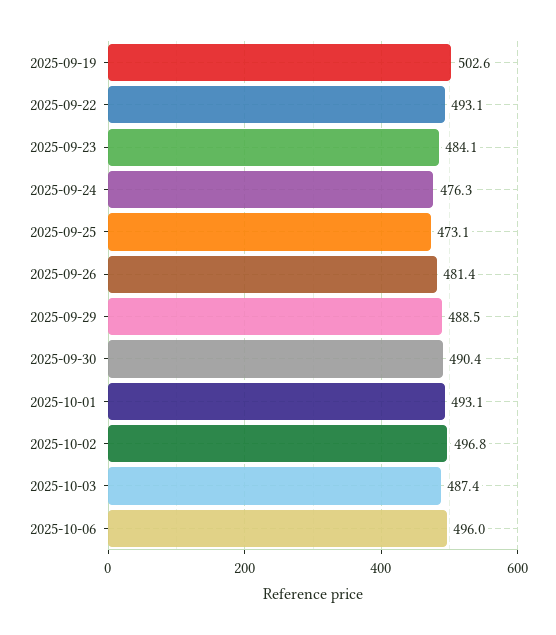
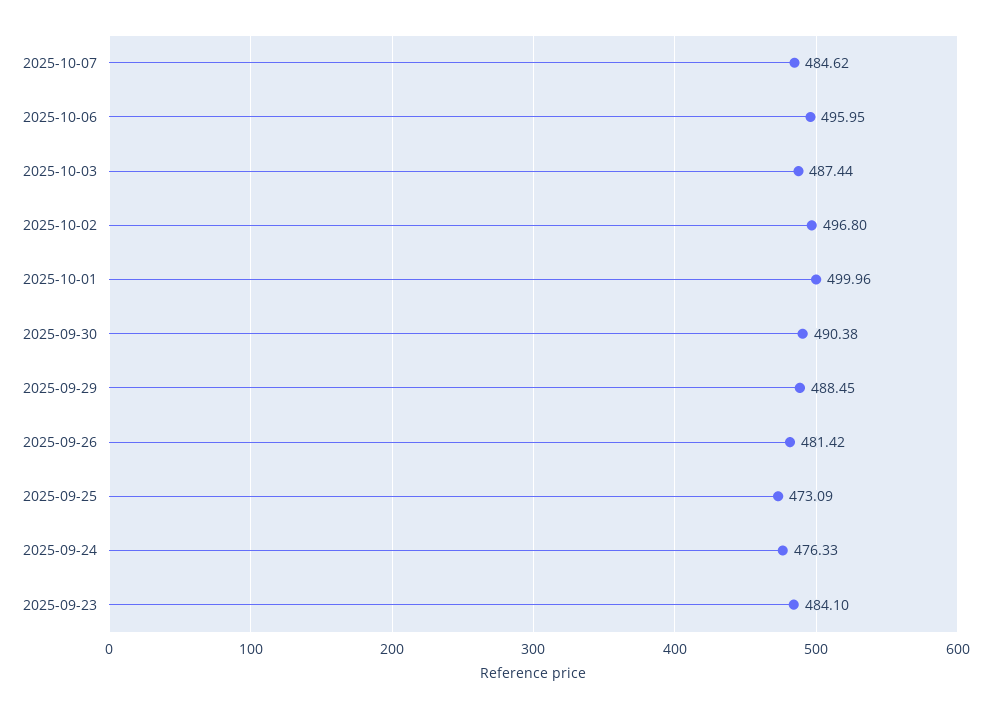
2025-09-19: 502.6 -> none
2025-09-22: 493.1 -> none
2025-10-01: 493.1 -> 499.96
2025-10-07: none -> 484.62

